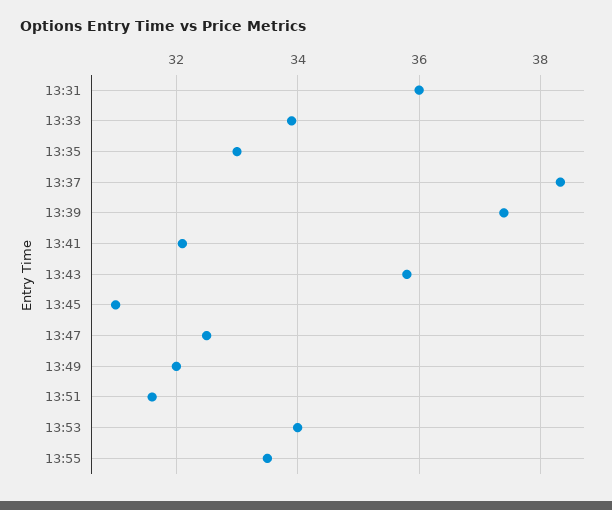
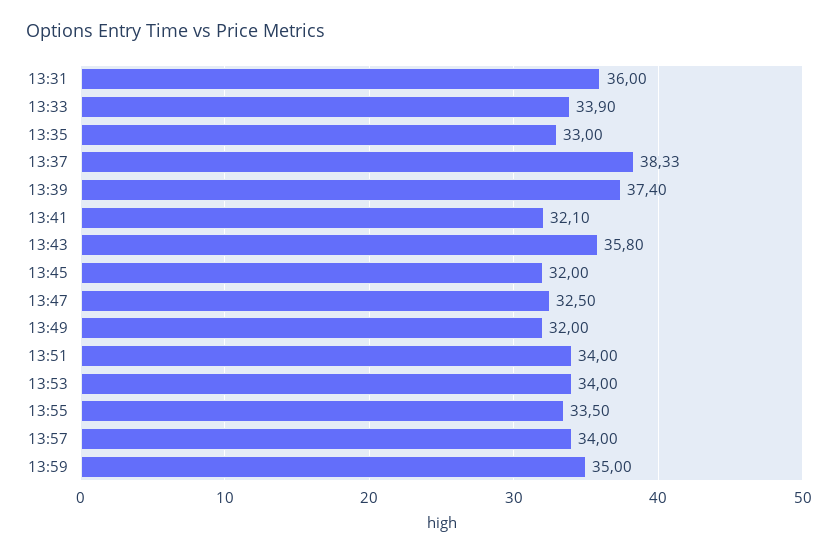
13:45: 31 -> 32
13:51: 31.6 -> 34
13:57: none -> 34
13:59: none -> 35

